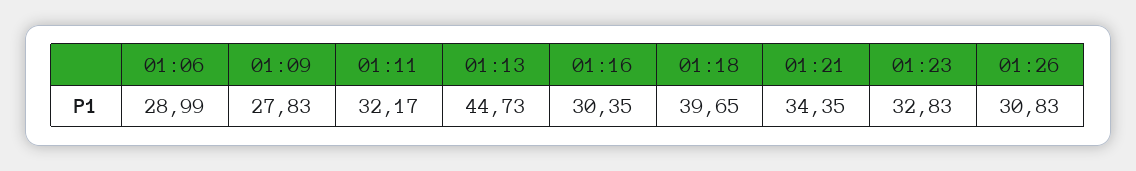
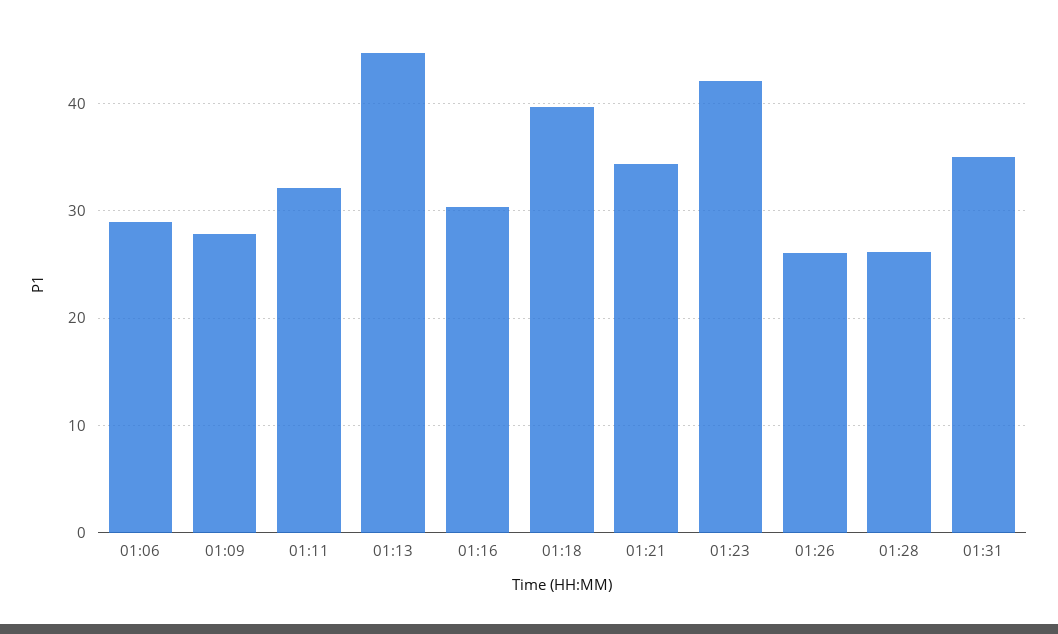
01:23: 32.83 -> 42
01:26: 30.83 -> 26
01:28: none -> 26
01:31: none -> 35

